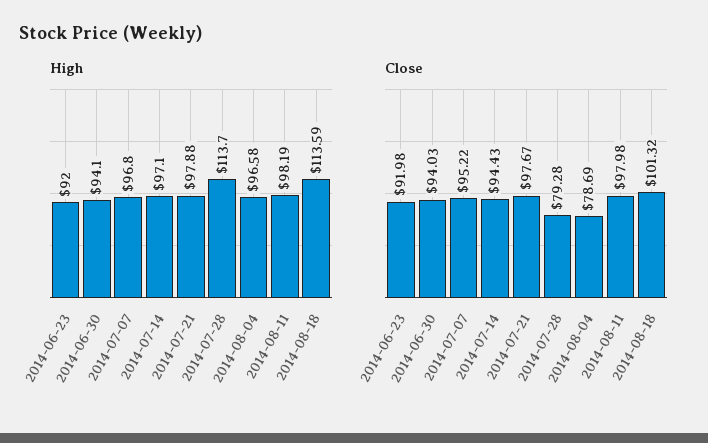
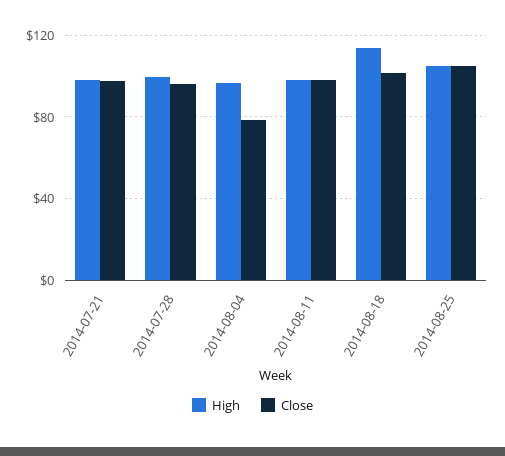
High, 2014-06-23: 92 -> none
High, 2014-06-30: 94.1 -> none
High, 2014-07-07: 96.8 -> none
High, 2014-07-14: 97.1 -> none
High, 2014-07-28: 113.7 -> 100
Close, 2014-06-23: 91.98 -> none
Close, 2014-06-30: 94.03 -> none
Close, 2014-07-07: 95.22 -> none
Close, 2014-07-14: 94.43 -> none
Close, 2014-07-28: 79.28 -> 95
High, 2014-08-25: none -> 105
Close, 2014-08-25: none -> 105

